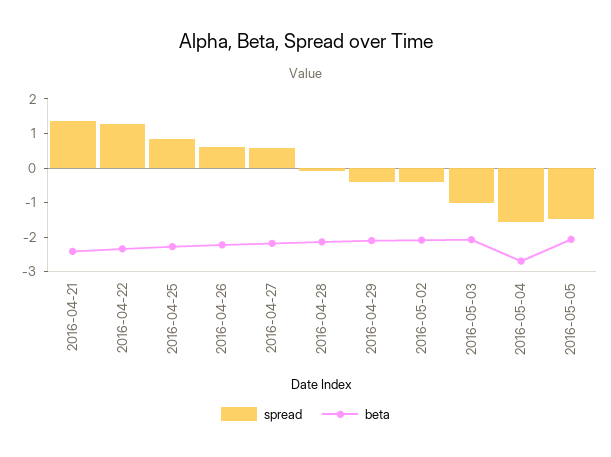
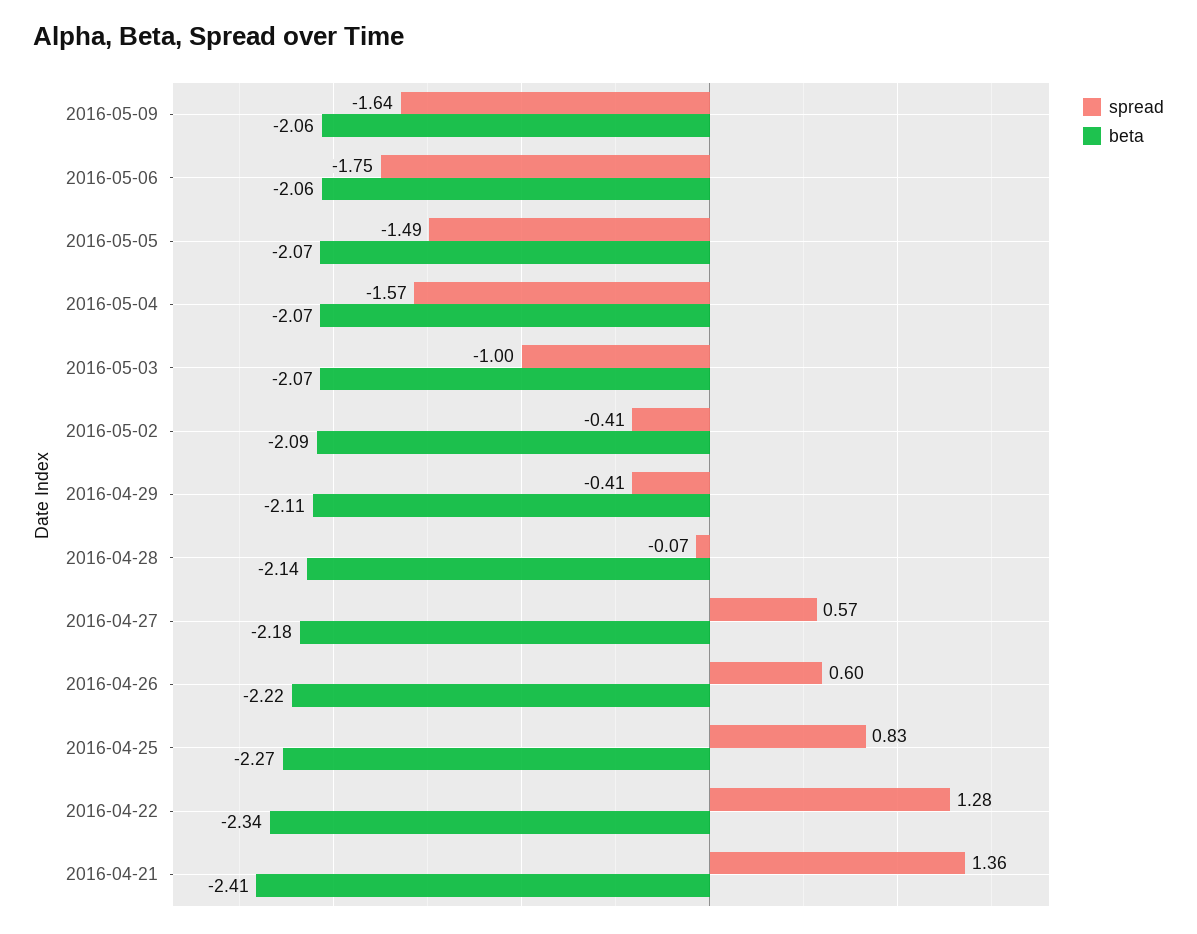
beta, 2016-05-04: -2.75 -> -2.07
spread, 2016-05-09: none -> -1.64
beta, 2016-05-09: none -> -2.06
spread, 2016-05-06: none -> -1.75
beta, 2016-05-06: none -> -2.06

